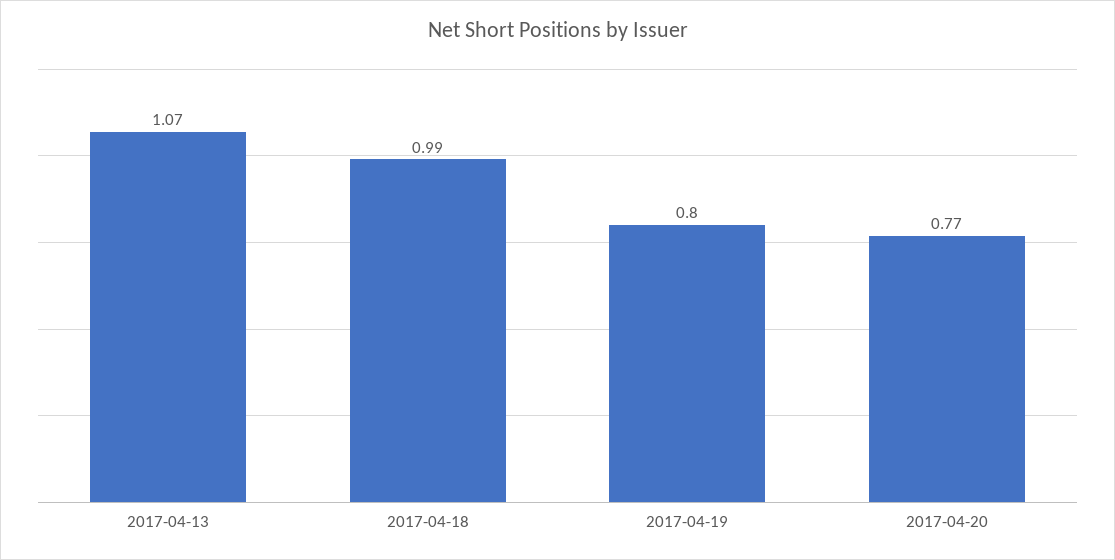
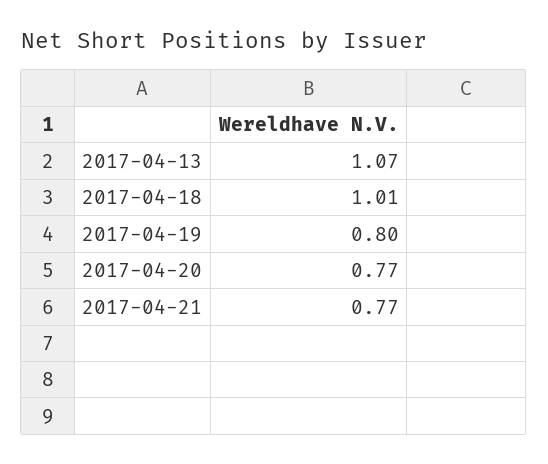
2017-04-18: 0.99 -> 1.01
2017-04-21: none -> 0.77

